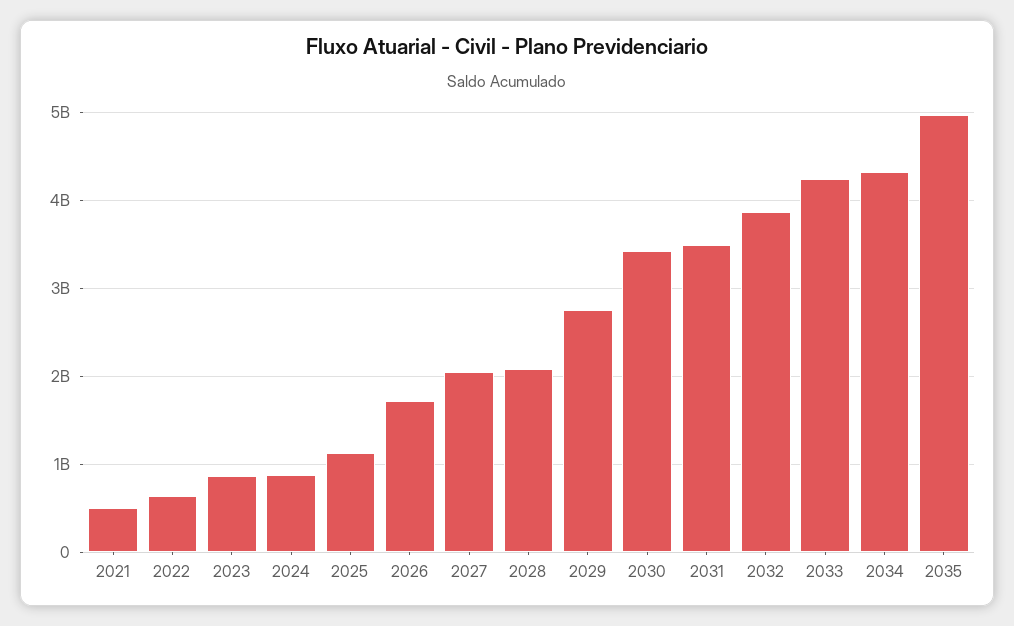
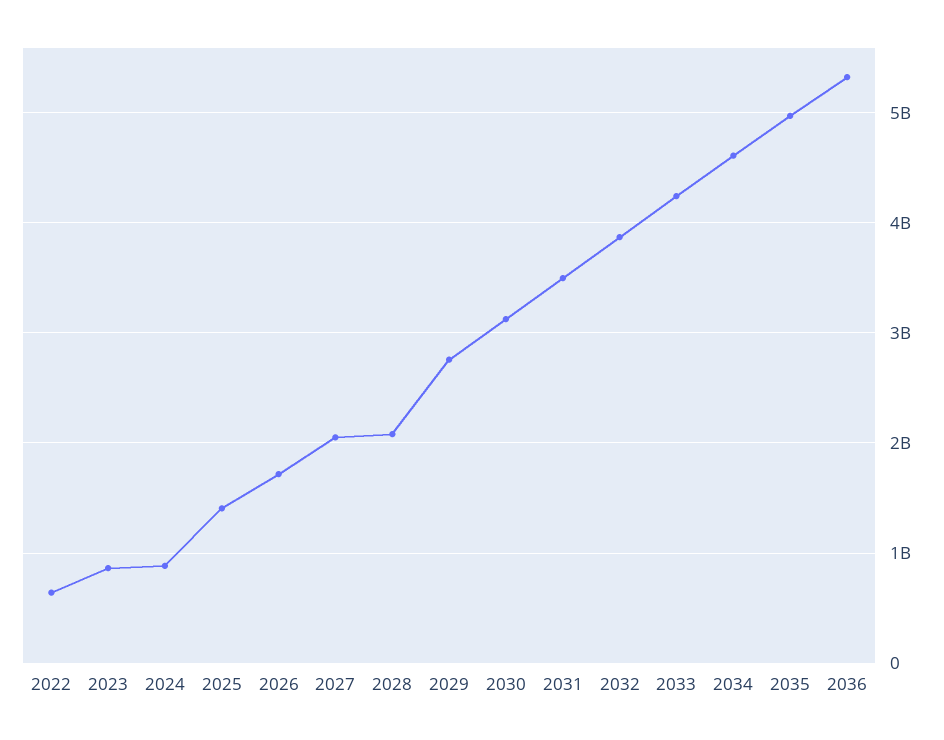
2021: 500000000 -> none
2025: 1100000000 -> 1400000000
2030: 3400000000 -> 3100000000
2034: 4300000000 -> 4600000000
2036: none -> 5300000000

